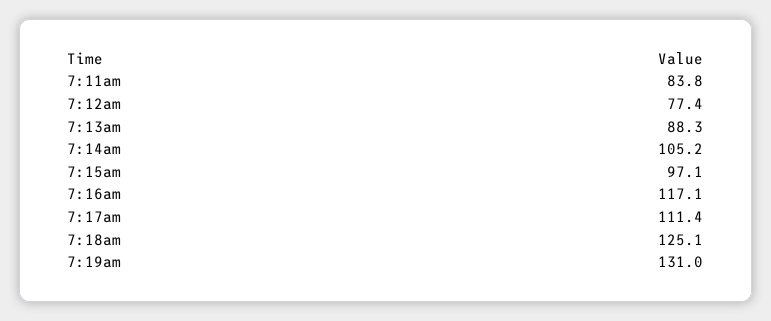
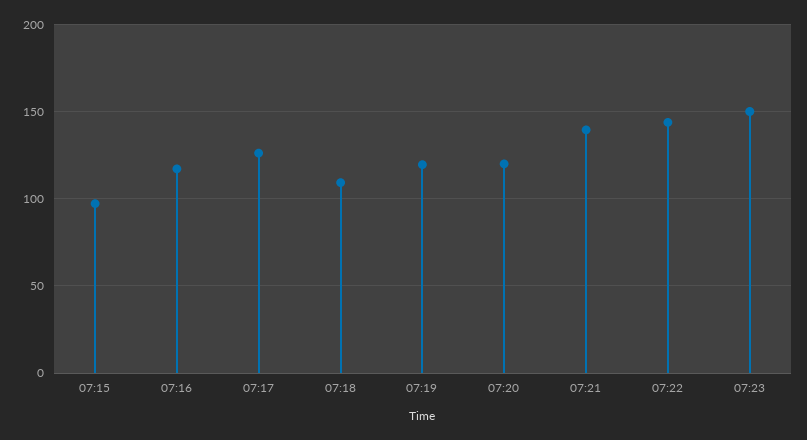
7:11am: 83.8 -> none
7:12am: 77.4 -> none
7:13am: 88.3 -> none
7:14am: 105.2 -> none
7:17am: 111.4 -> 125
7:18am: 125.1 -> 110
7:19am: 131 -> 120
07:20: none -> 120
07:21: none -> 140
07:22: none -> 145
07:23: none -> 150

